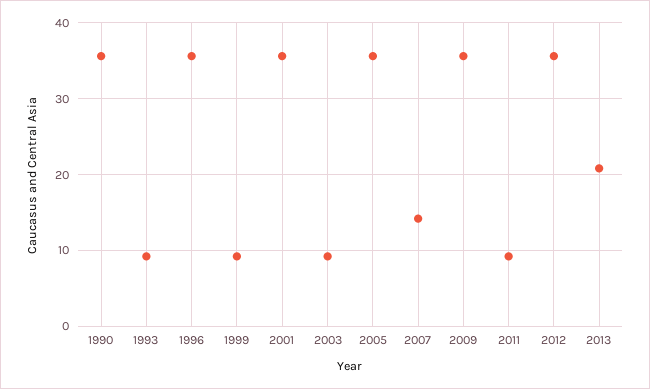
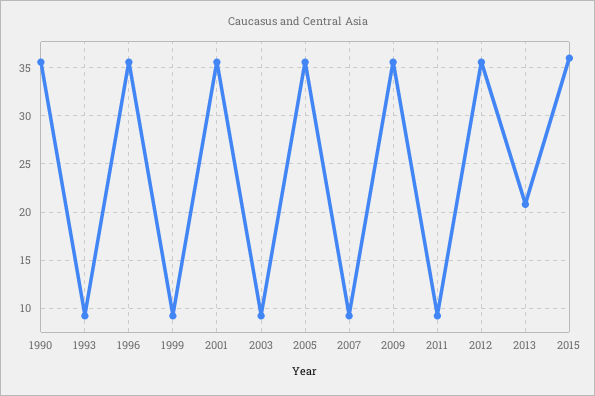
2007: 14 -> 9
2015: none -> 36

